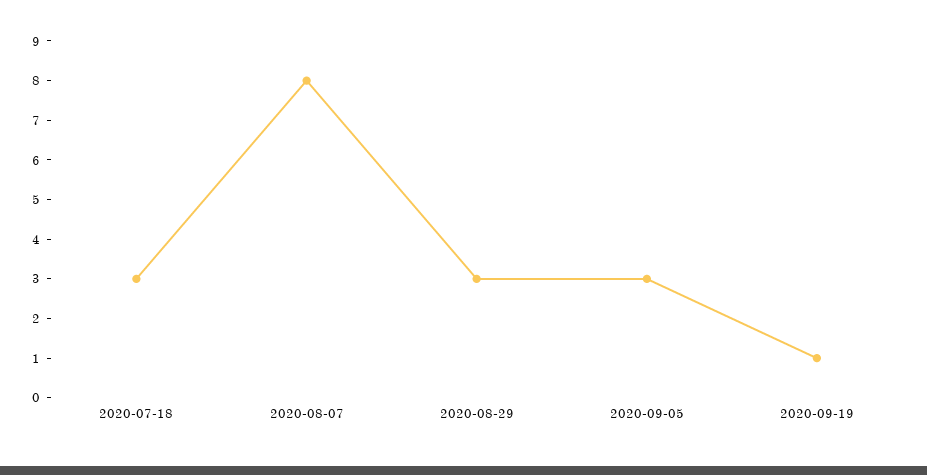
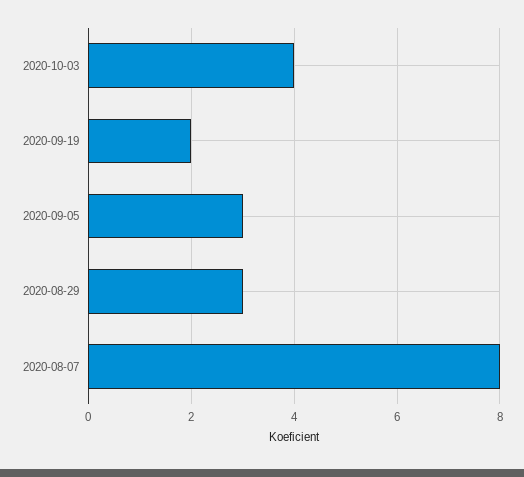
2020-07-18: 3 -> none
2020-09-19: 1 -> 2
2020-10-03: none -> 4

